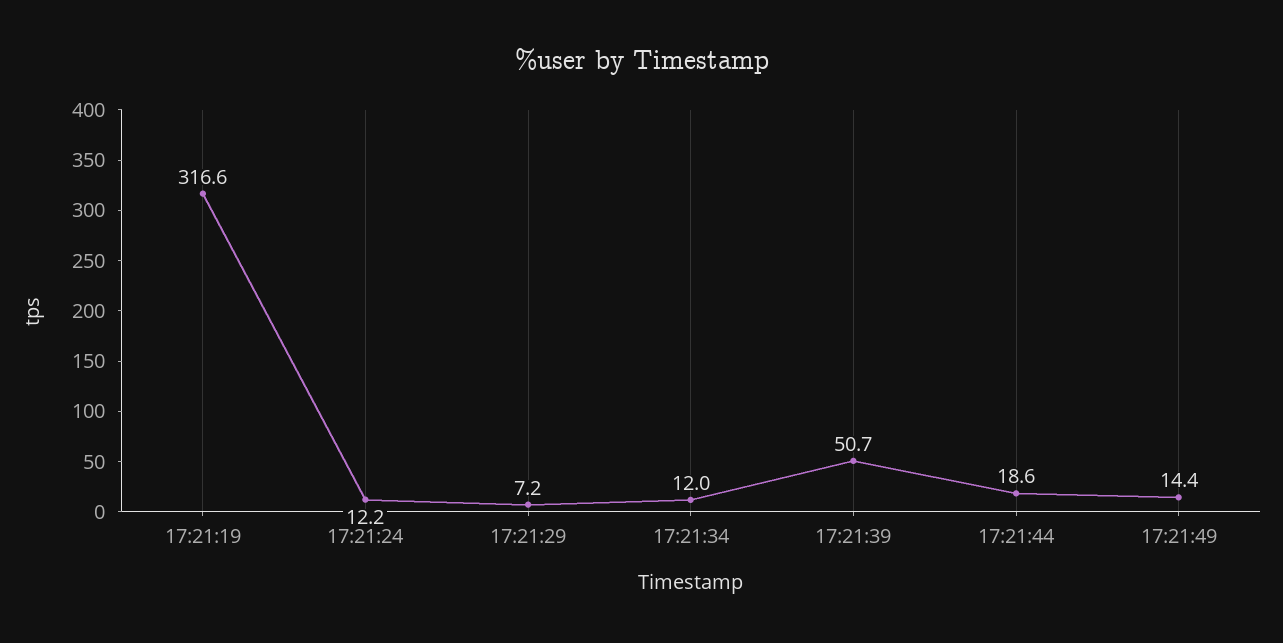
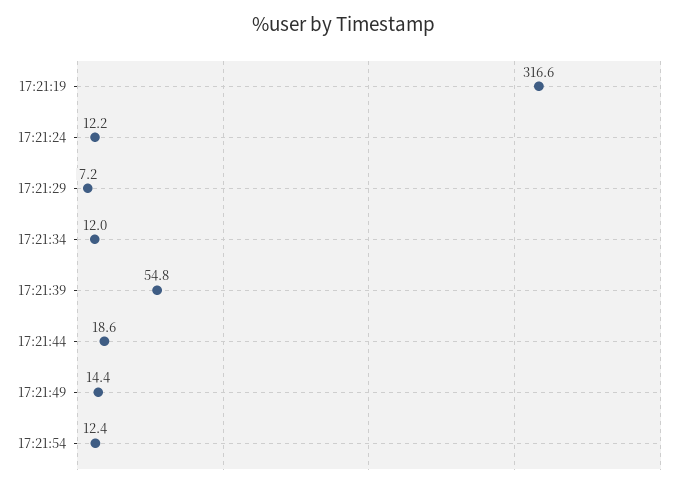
17:21:39: 50.7 -> 54.8
17:21:54: none -> 12.4

